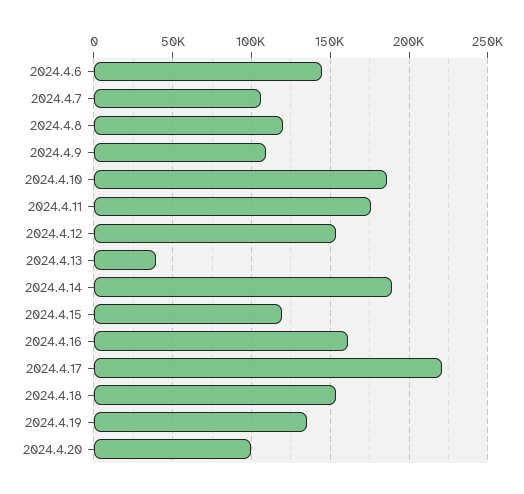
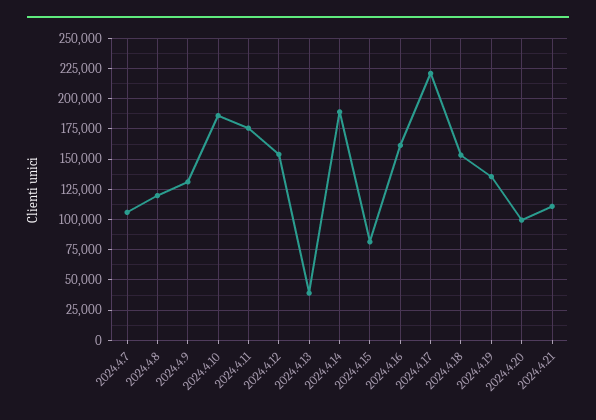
2024.4.6: 145000 -> none
2024.4.9: 110000 -> 130000
2024.4.15: 120000 -> 80000
2024.4.21: none -> 110000

